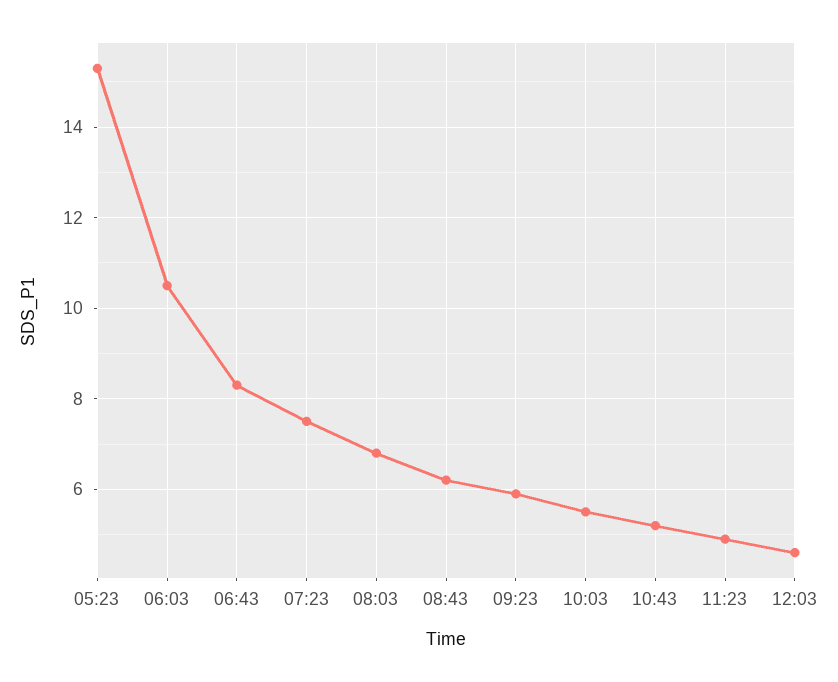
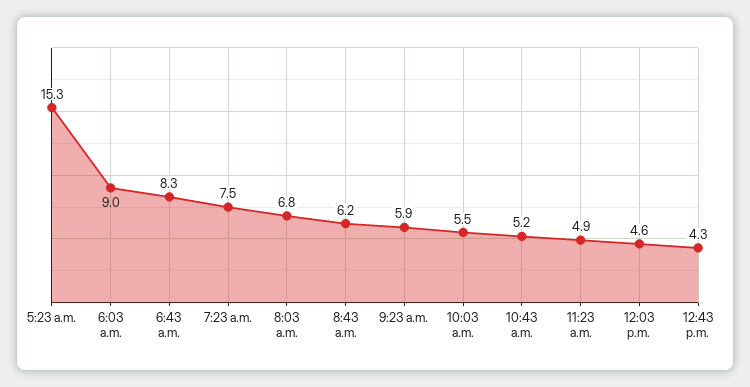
06:03: 10.5 -> 9
12:43 p.m.: none -> 4.3

